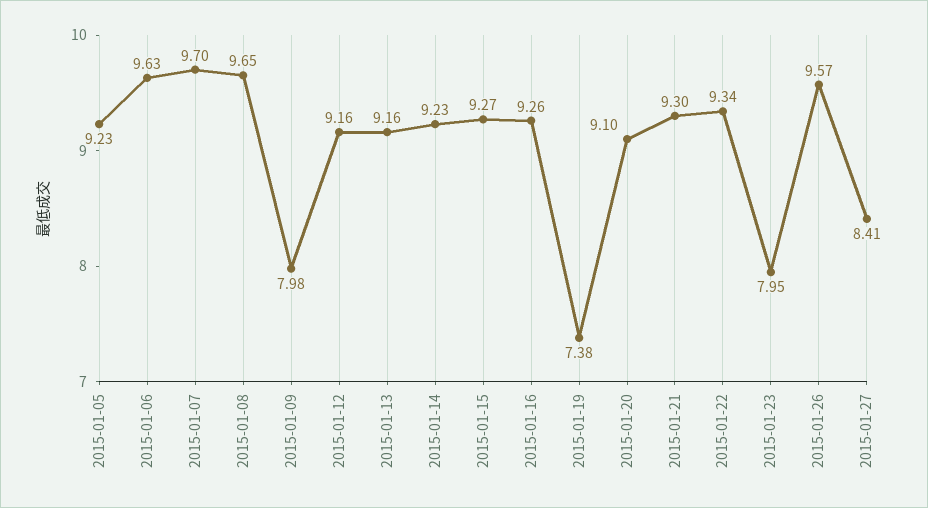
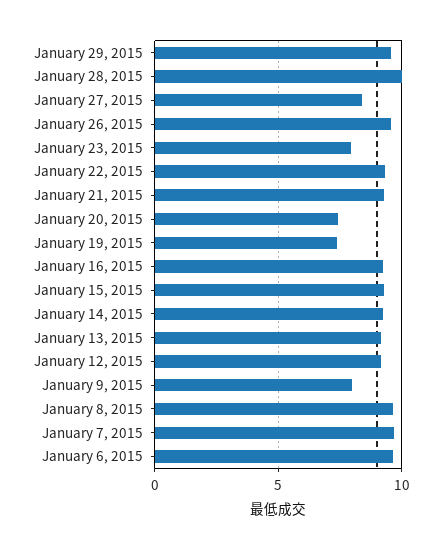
2015-01-05: 9.23 -> none
2015-01-20: 9.1 -> 7.5
January 29, 2015: none -> 9.5
January 28, 2015: none -> 10

